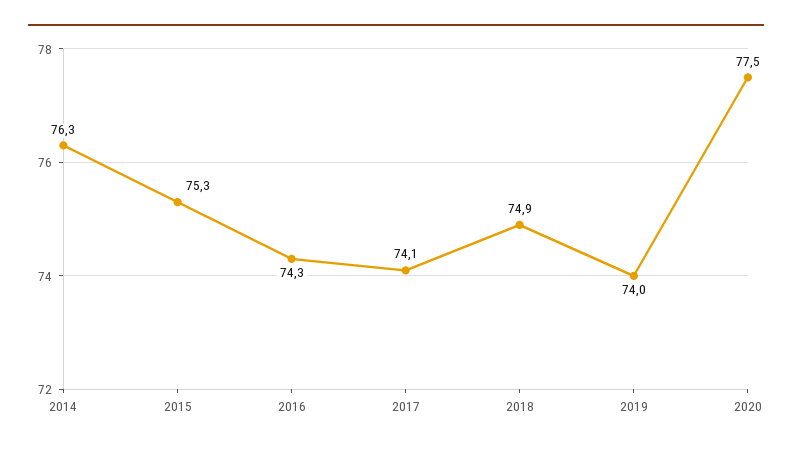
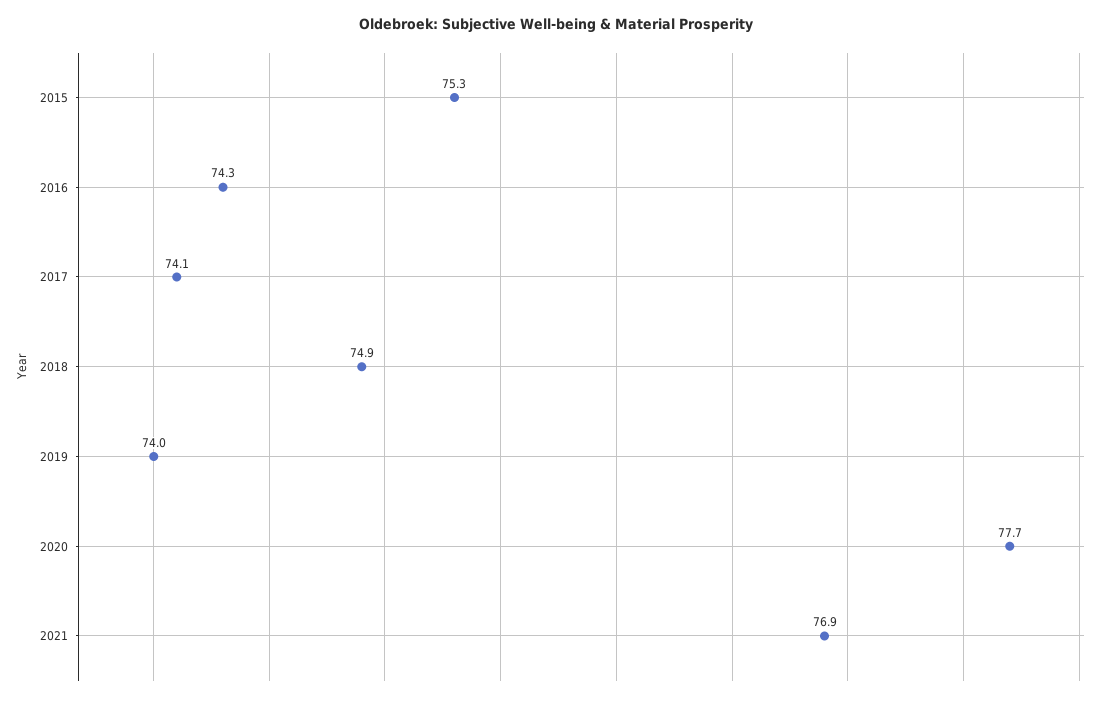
2014: 76.3 -> none
2020: 77.5 -> 77.7
2021: none -> 76.9

